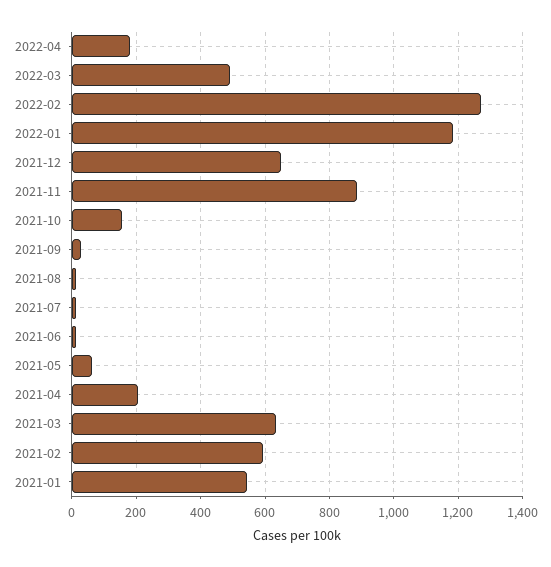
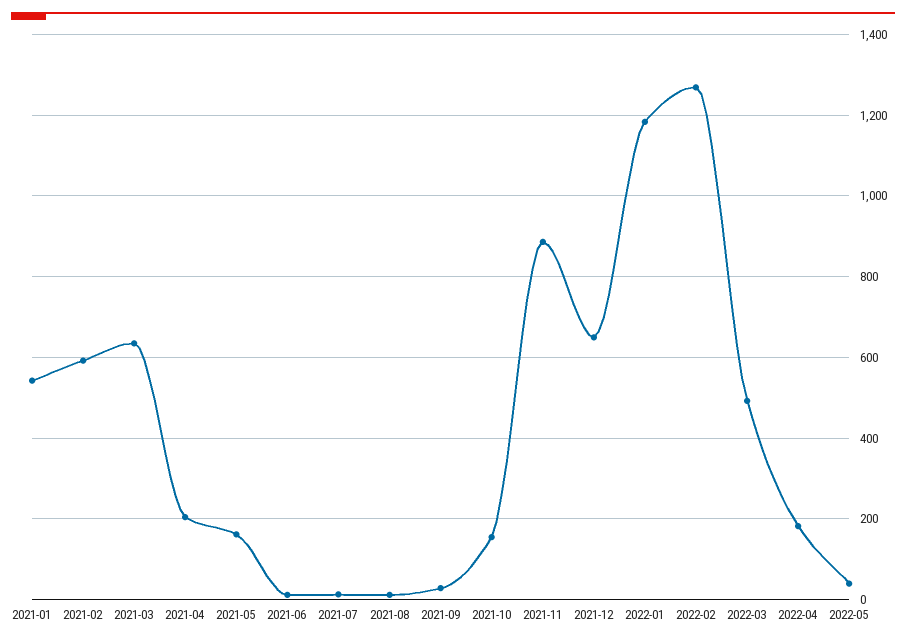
2021-05: 60 -> 160
2022-05: none -> 40

